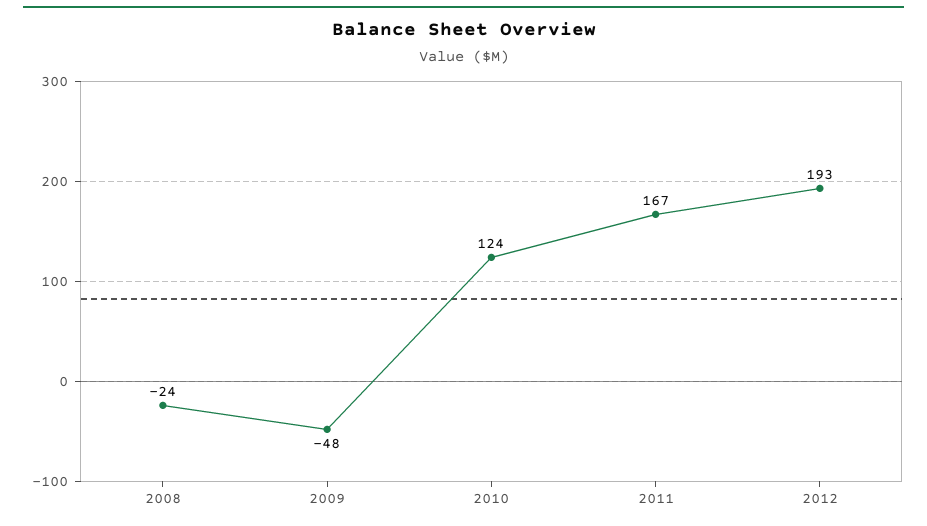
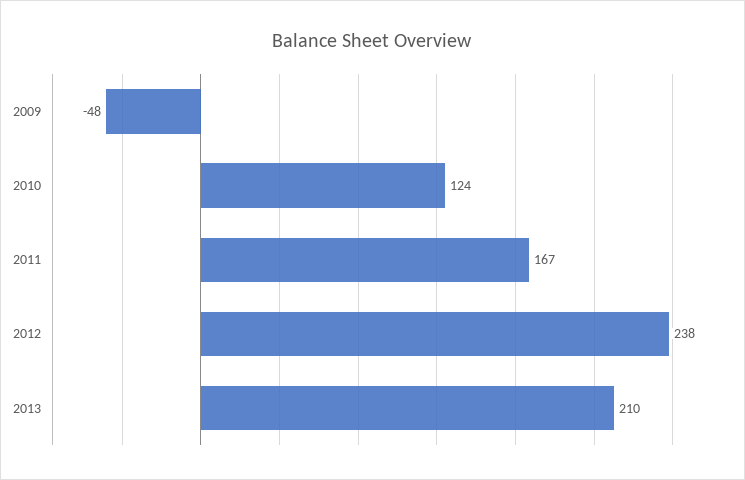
2008: -24 -> none
2012: 193 -> 238
2013: none -> 210

